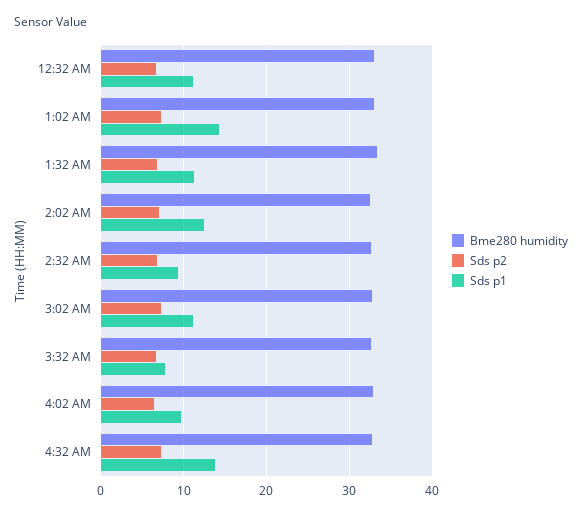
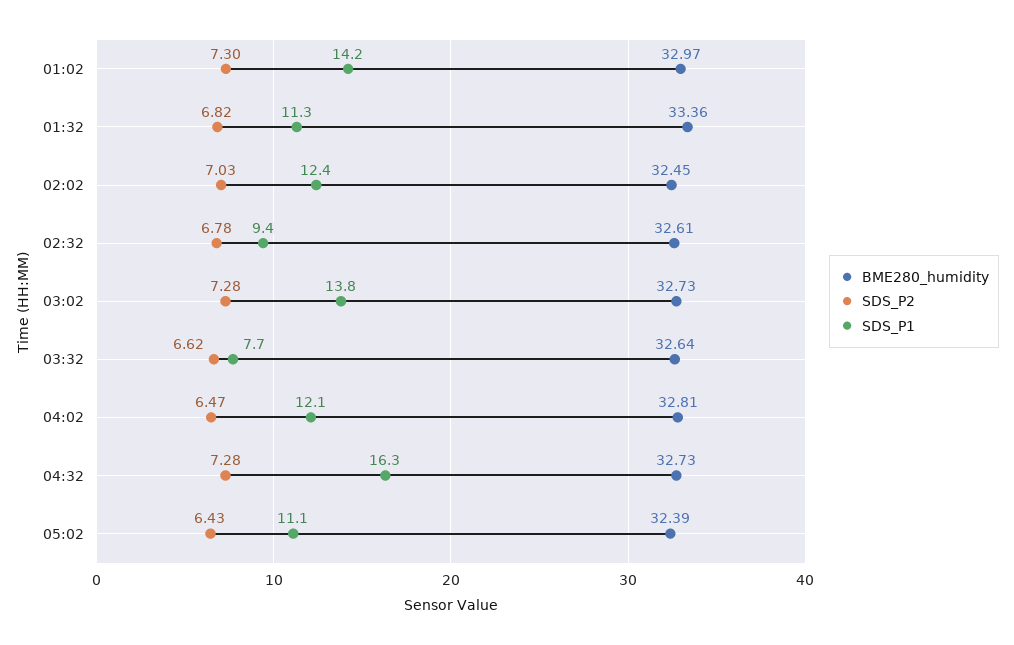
Bme280 humidity, 12:32 AM: 33 -> none
Sds p2, 12:32 AM: 7 -> none
Sds p1, 12:32 AM: 11 -> none
Sds p1, 3:02 AM: 11 -> 13.8
Sds p1, 4:02 AM: 10 -> 12.1
Sds p1, 4:32 AM: 14 -> 16.3
Bme280 humidity, 05:02: none -> 32.39
Sds p2, 05:02: none -> 6.43
Sds p1, 05:02: none -> 11.1

